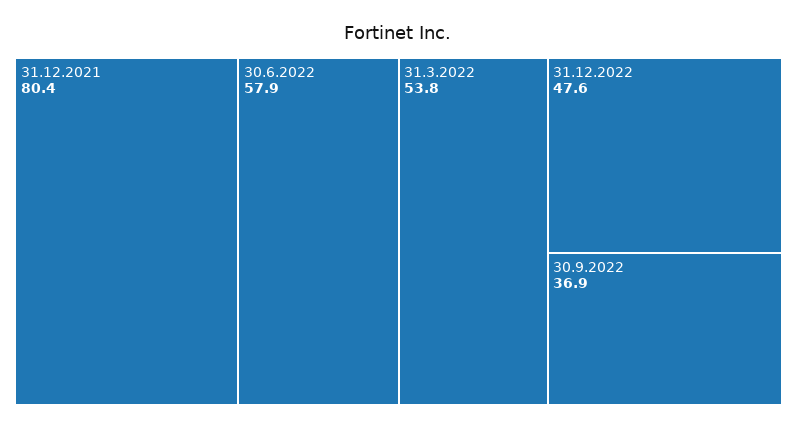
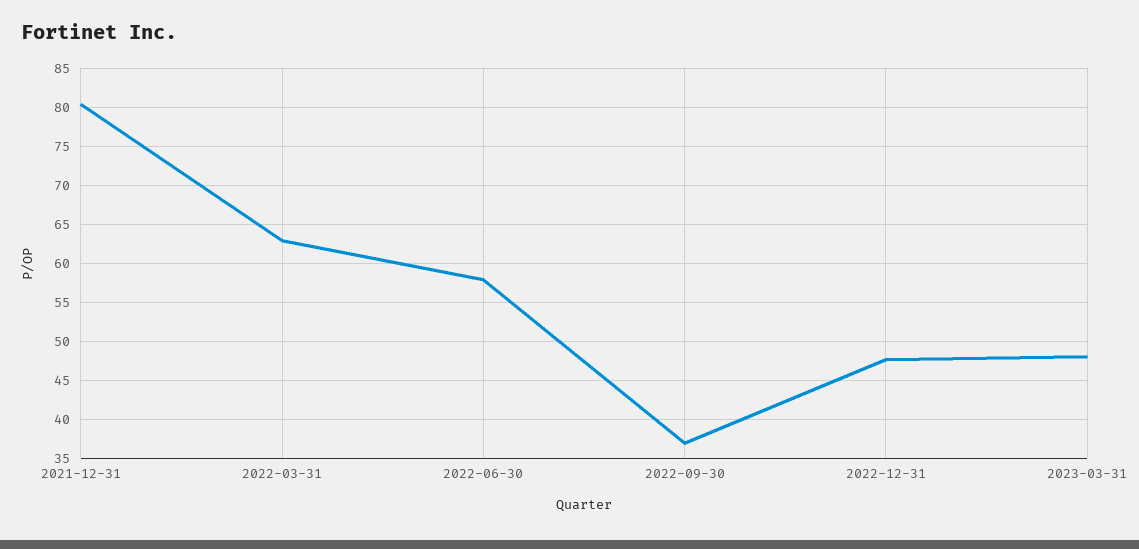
31.3.2022: 53.8 -> 63
2023-03-31: none -> 48

